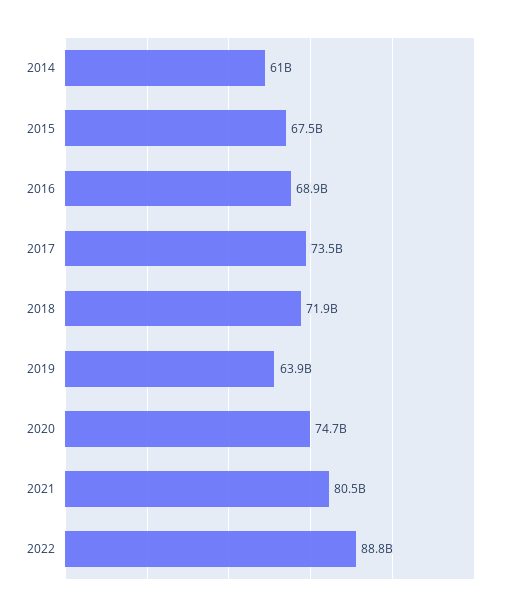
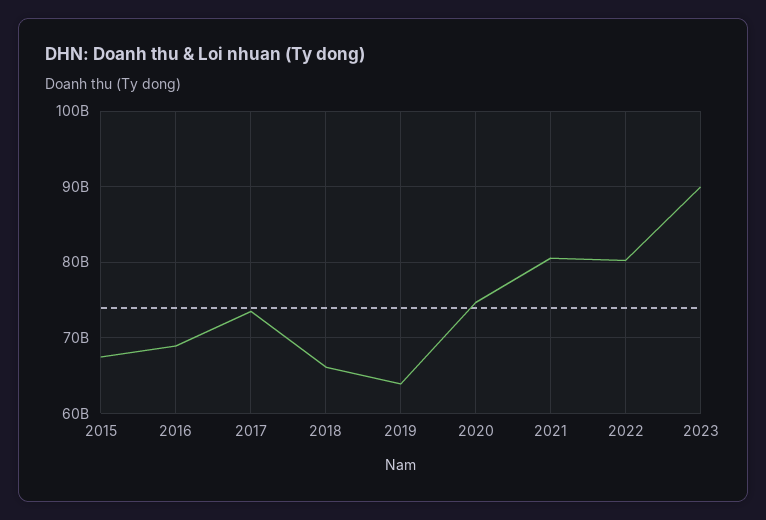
2014: 61000000000 -> none
2018: 71900000000 -> 66000000000
2022: 88800000000 -> 80000000000
2023: none -> 90000000000

